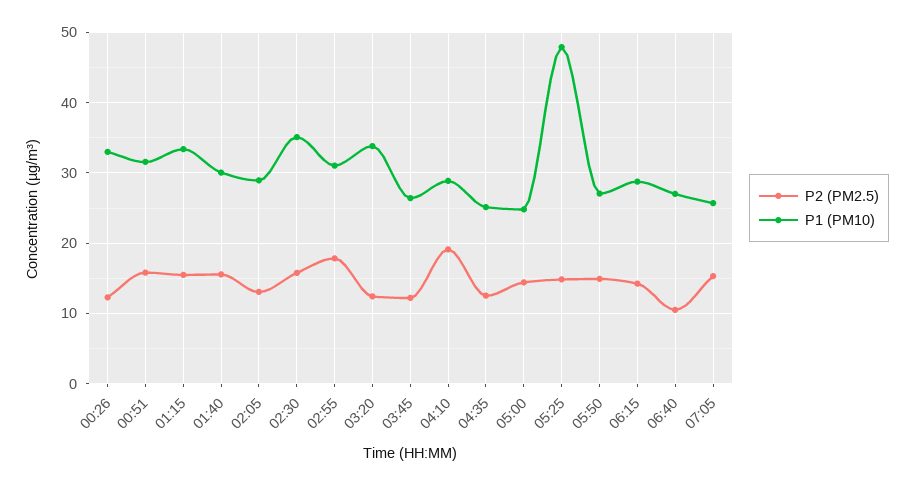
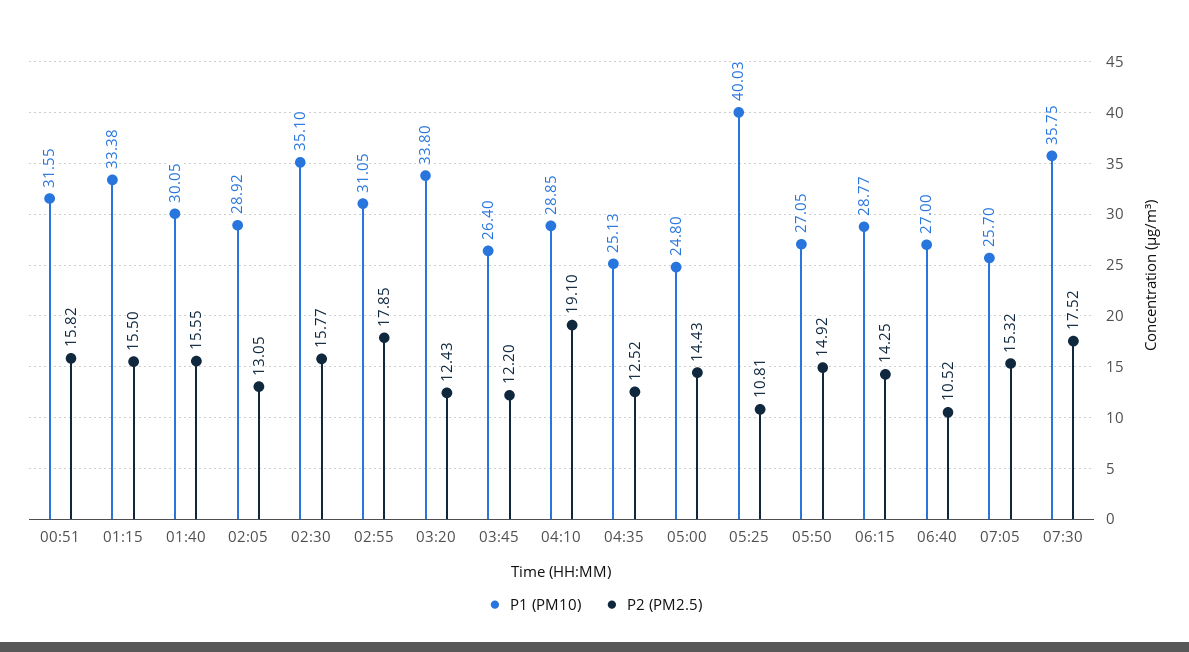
P2 (PM2.5), 00:26: 12 -> none
P1 (PM10), 00:26: 33 -> none
P2 (PM2.5), 05:25: 15 -> 10.81
P1 (PM10), 05:25: 48 -> 40.03
P1 (PM10), 07:30: none -> 35.75
P2 (PM2.5), 07:30: none -> 17.52

